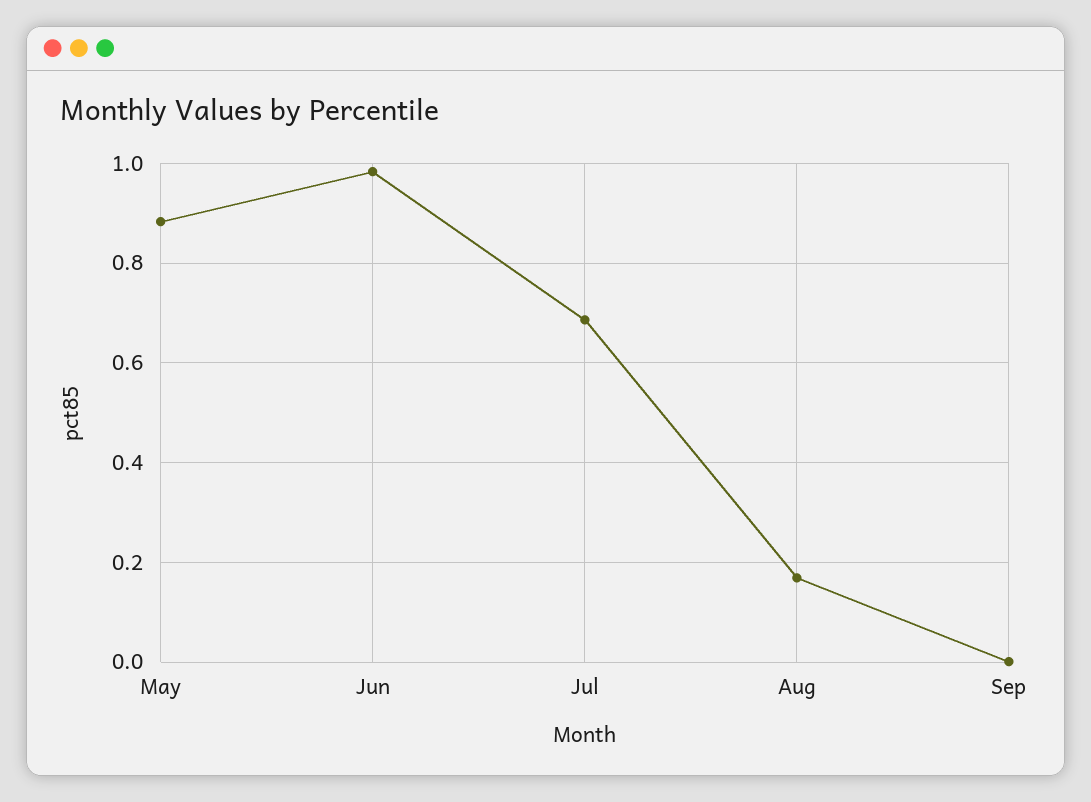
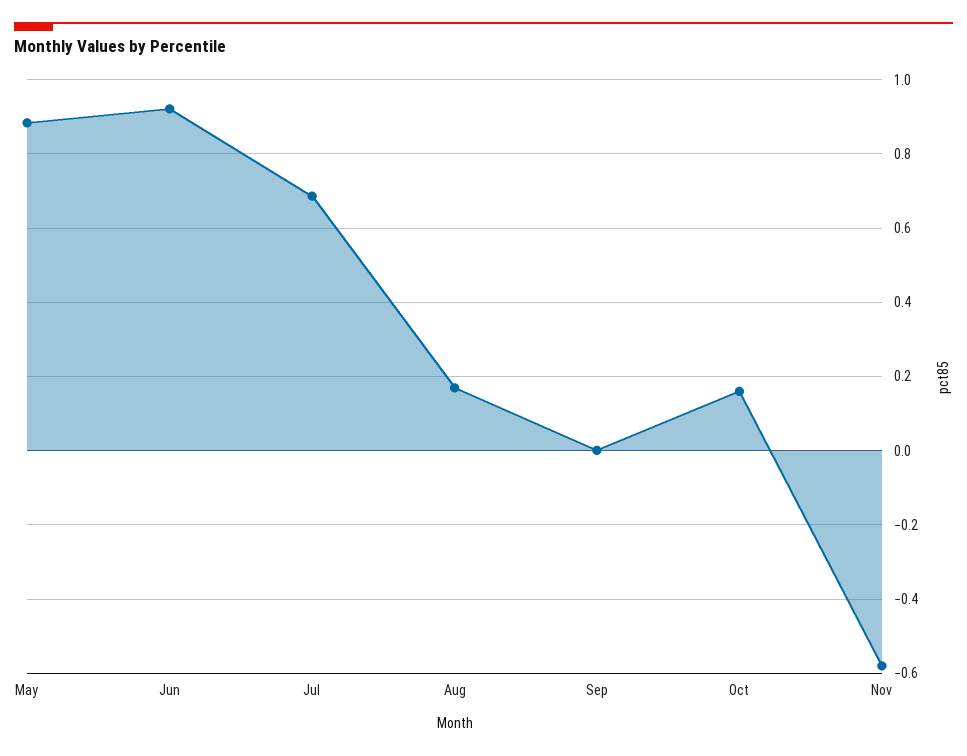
Jun: 0.98 -> 0.92
Oct: none -> 0.16
Nov: none -> -0.58

